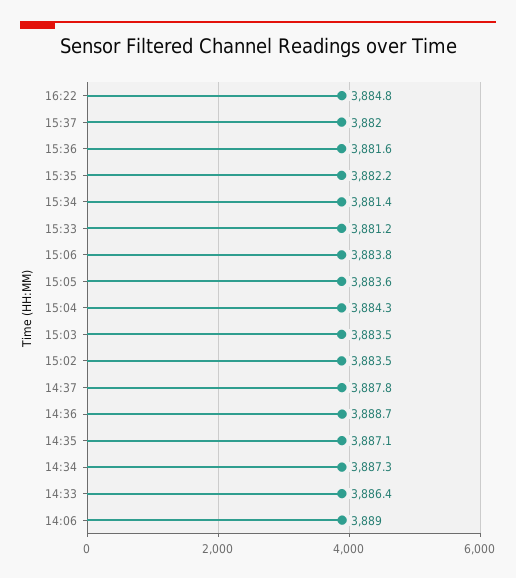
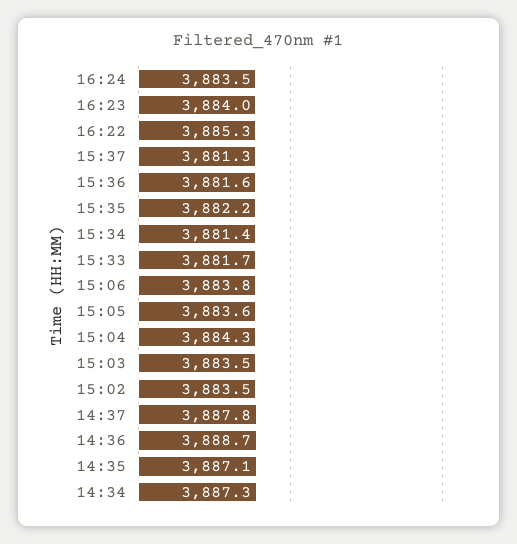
16:22: 3884.8 -> 3885.3
15:37: 3882 -> 3881.3
15:33: 3881.2 -> 3881.7
14:33: 3886.4 -> none
14:06: 3889 -> none
16:24: none -> 3883.5
16:23: none -> 3884

